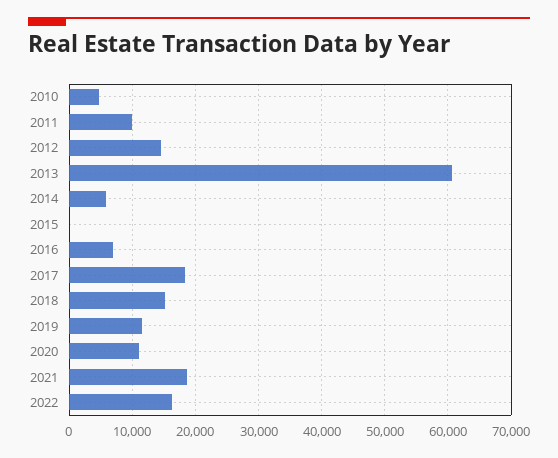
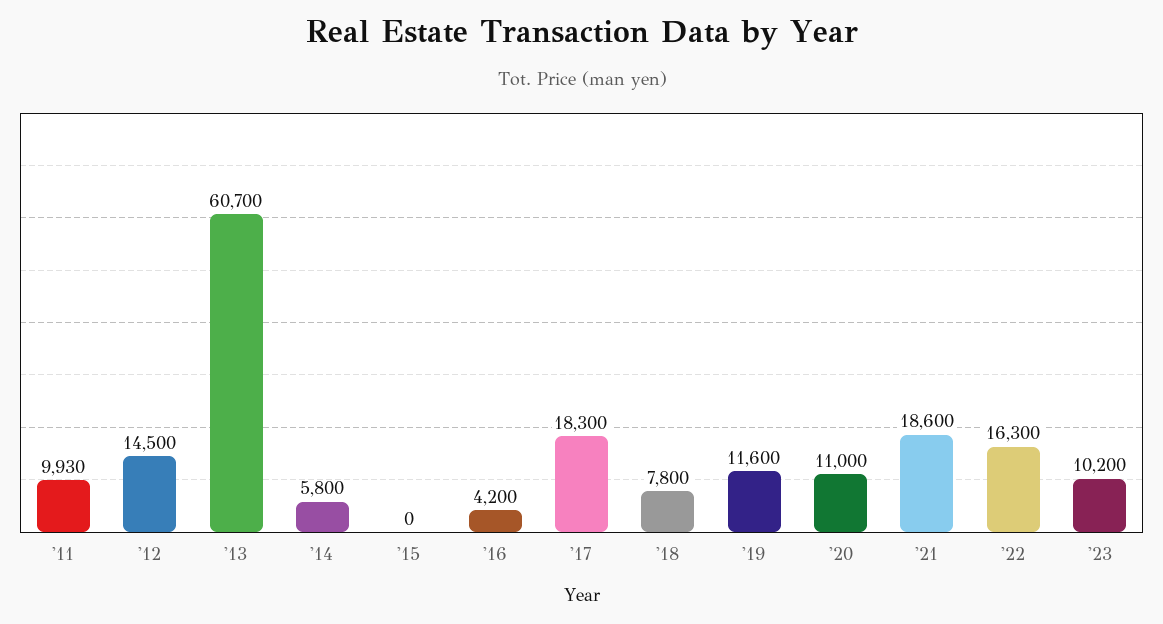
2010: 5000 -> none
2016: 7000 -> 4200
2018: 15000 -> 7800
'23: none -> 10200

